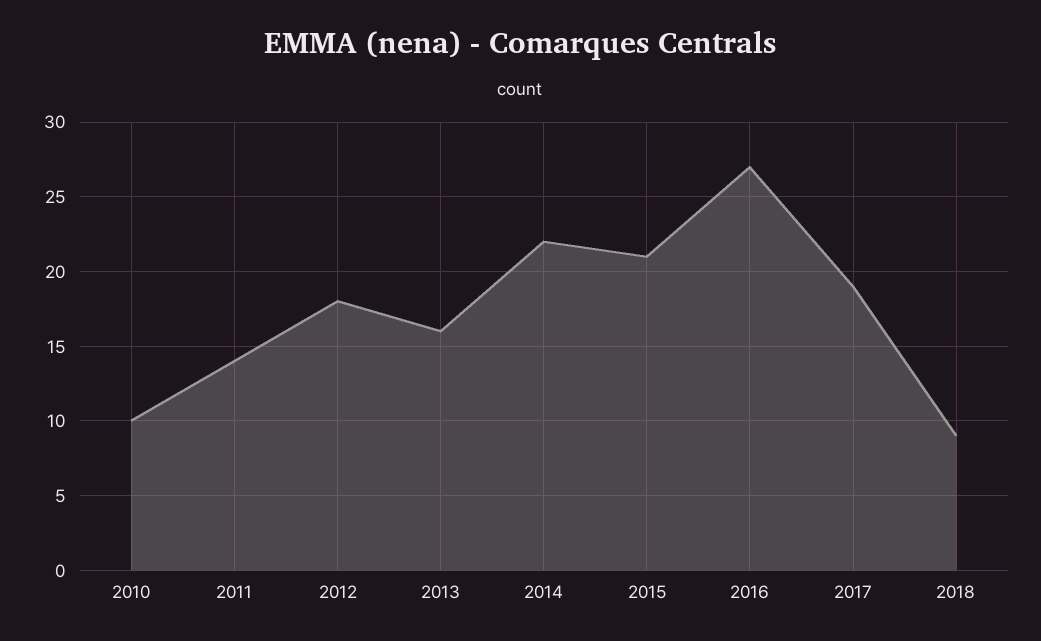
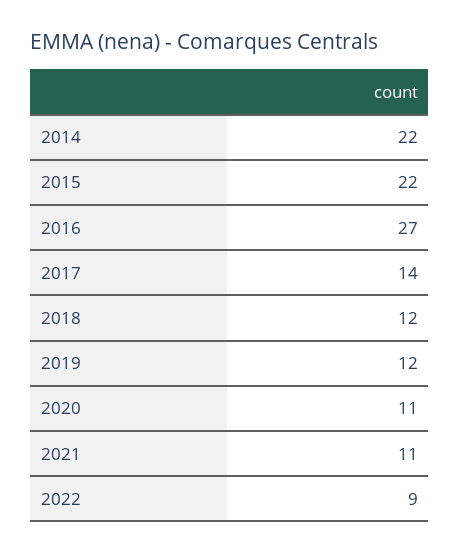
2010: 10 -> none
2011: 14 -> none
2012: 18 -> none
2013: 16 -> none
2015: 21 -> 22
2017: 19 -> 14
2018: 9 -> 12
2019: none -> 12
2020: none -> 11
2021: none -> 11
2022: none -> 9

